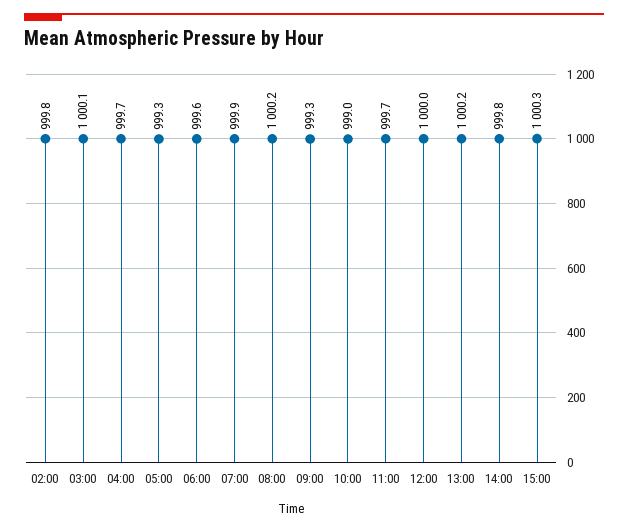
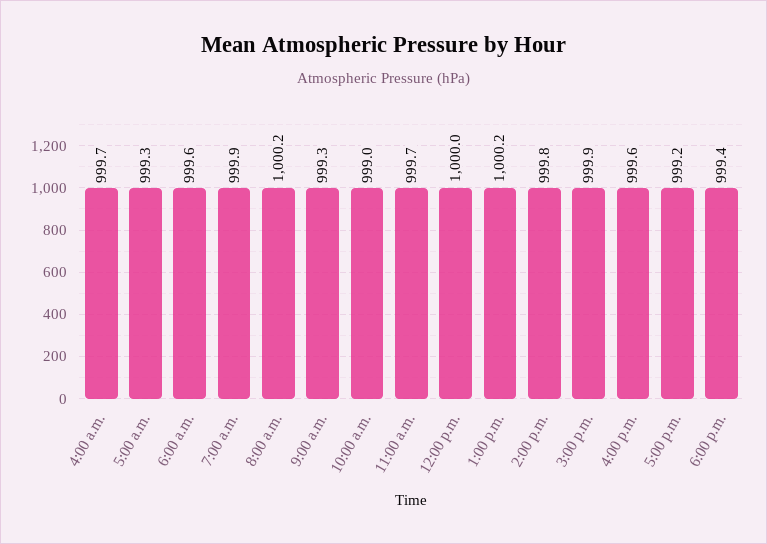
02:00: 999.8 -> none
03:00: 1000.1 -> none
15:00: 1000.3 -> 999.9
4:00 p.m.: none -> 999.6
5:00 p.m.: none -> 999.2
6:00 p.m.: none -> 999.4

